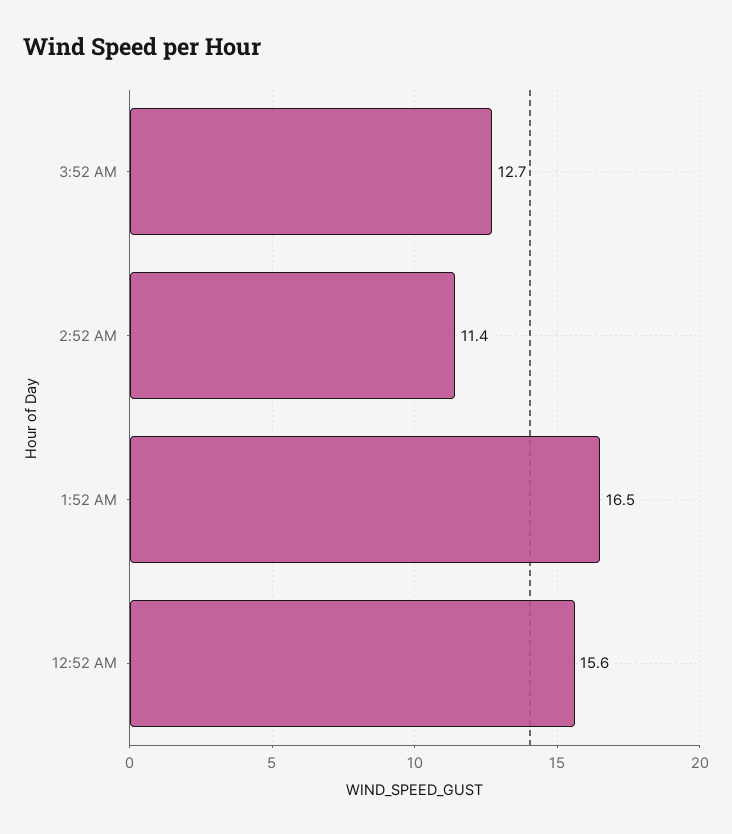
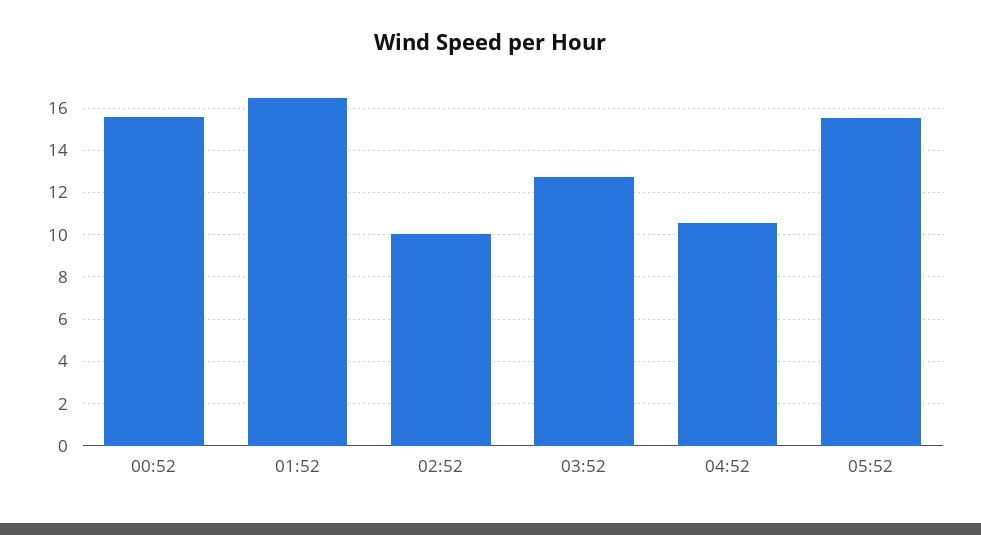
2:52 AM: 11.4 -> 10
04:52: none -> 10.5
05:52: none -> 15.5

